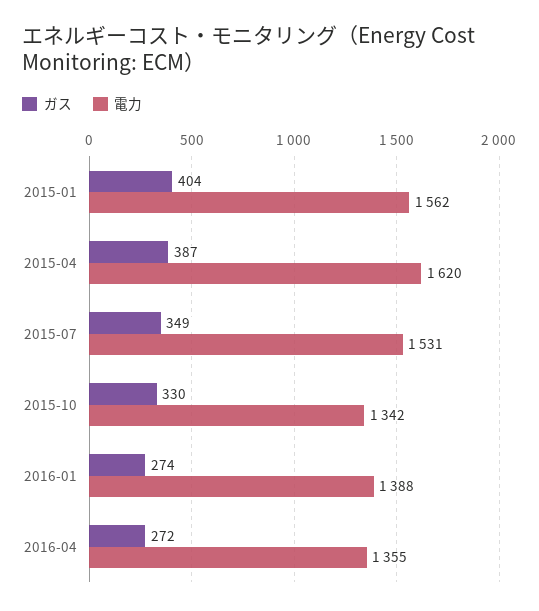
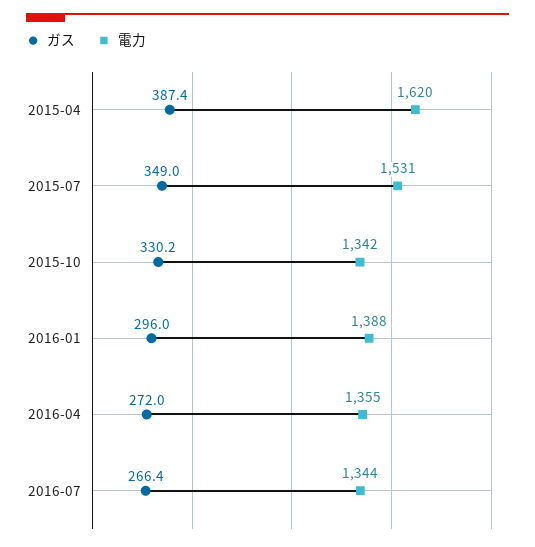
ガス, 2015-01: 404 -> none
電力, 2015-01: 1562 -> none
ガス, 2016-01: 274 -> 296
ガス, 2016-07: none -> 266.4
電力, 2016-07: none -> 1344

